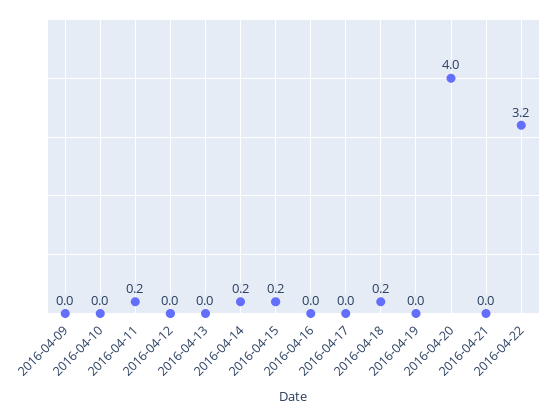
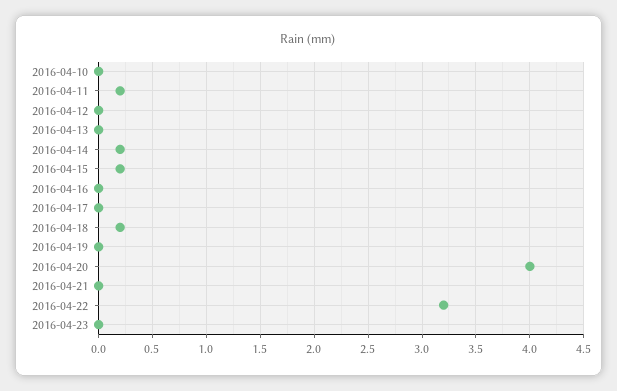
2016-04-09: 0 -> none
2016-04-23: none -> 0

